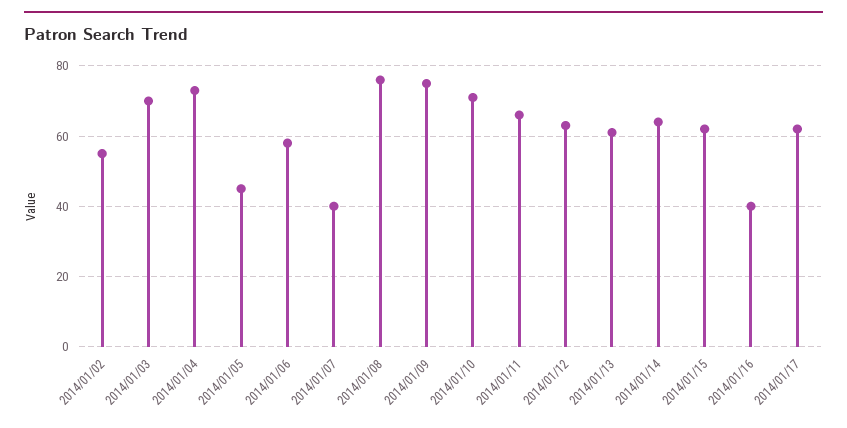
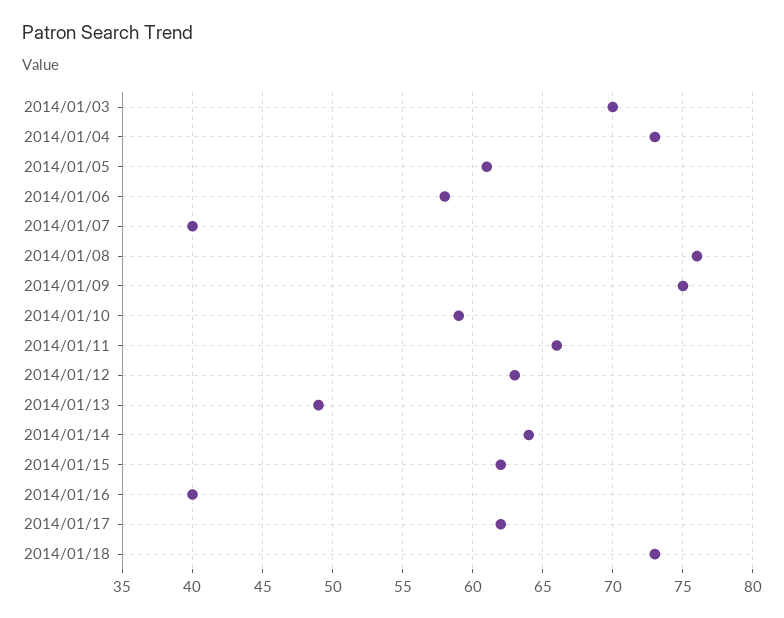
2014/01/02: 55 -> none
2014/01/05: 45 -> 61
2014/01/10: 70 -> 59
2014/01/13: 60 -> 49
2014/01/18: none -> 73

